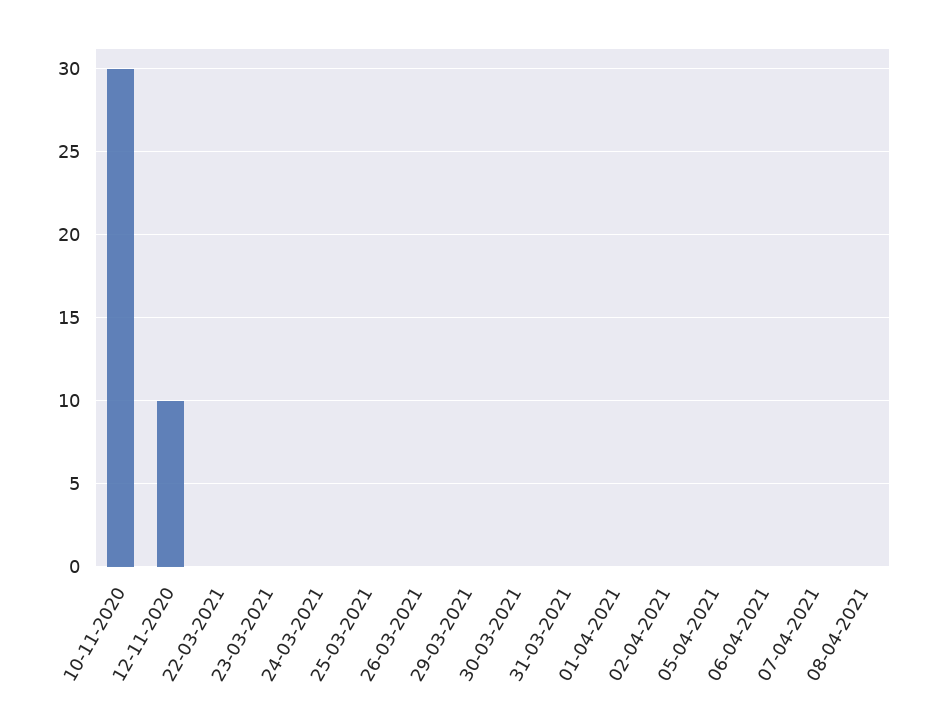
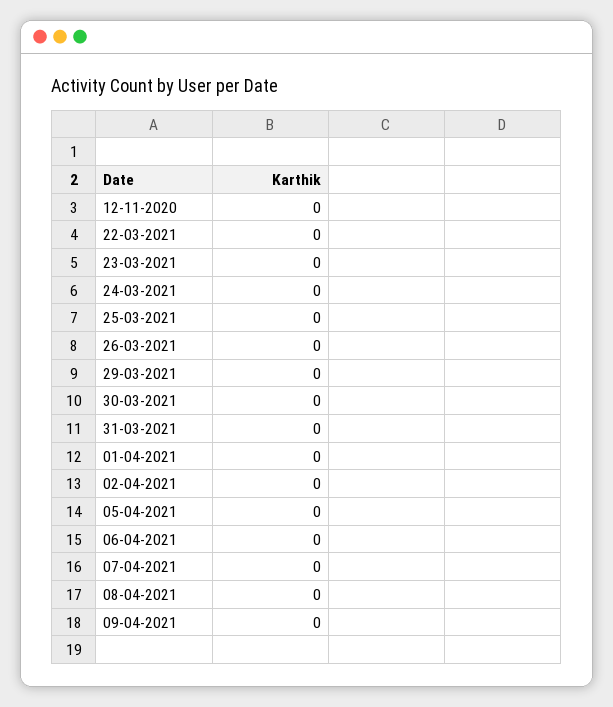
10-11-2020: 30 -> none
12-11-2020: 10 -> 0
09-04-2021: none -> 0

